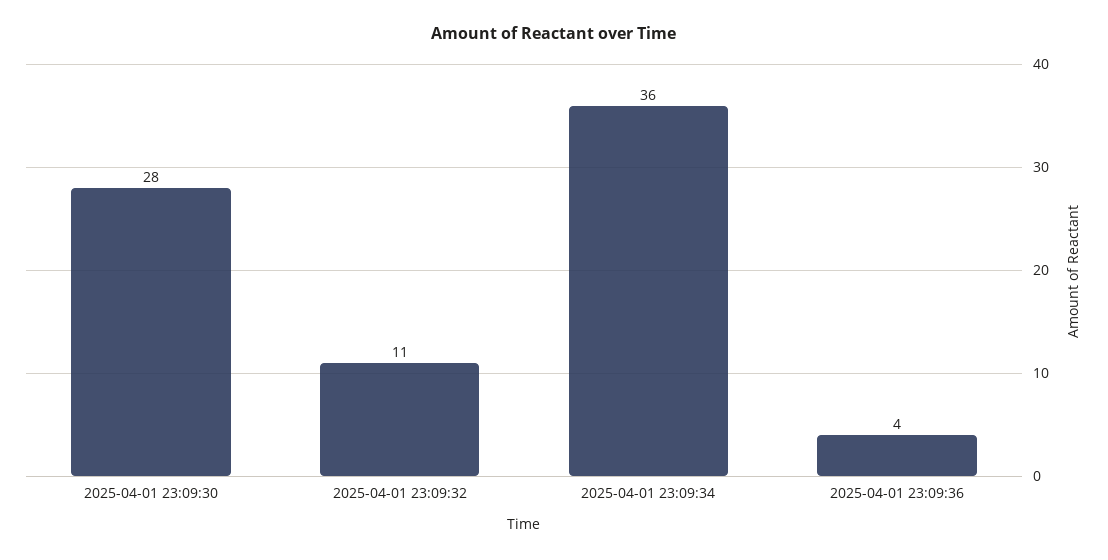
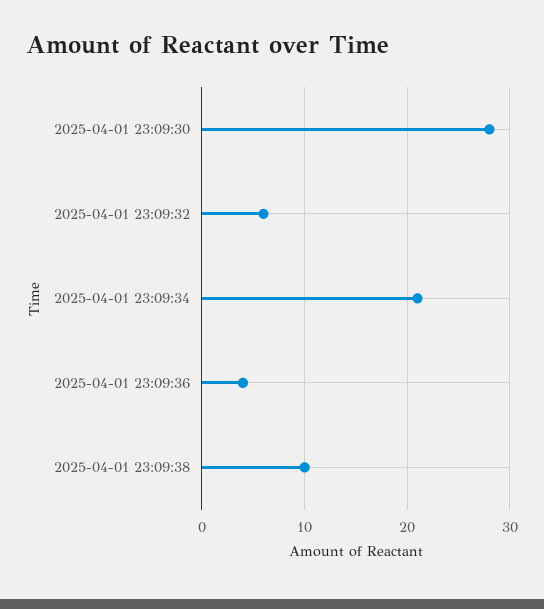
2025-04-01 23:09:32: 11 -> 6
2025-04-01 23:09:34: 36 -> 21
2025-04-01 23:09:38: none -> 10

